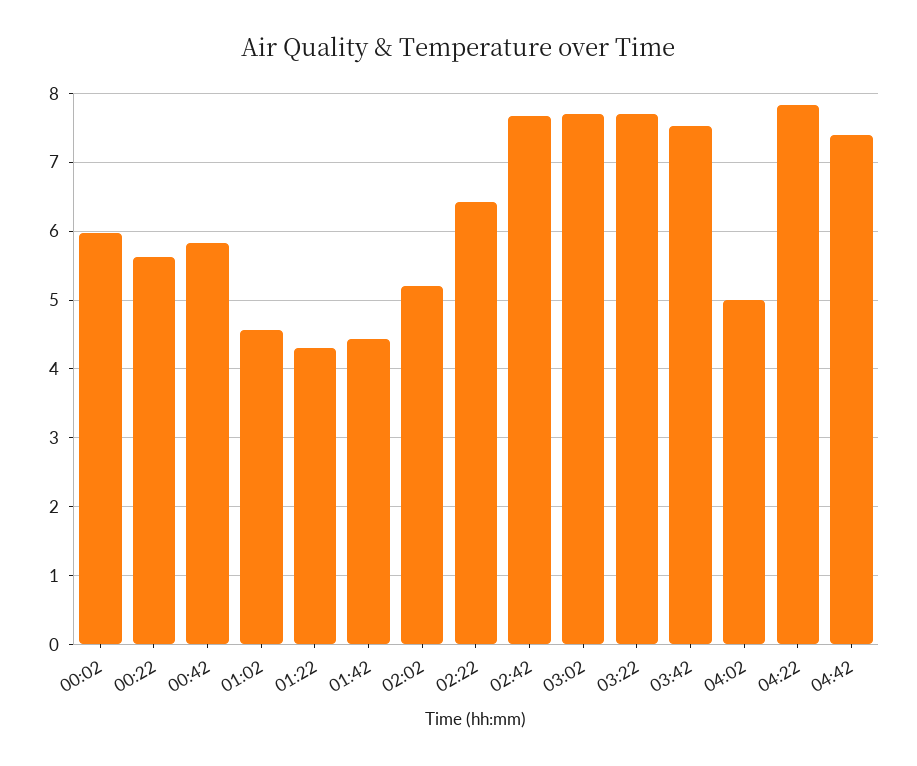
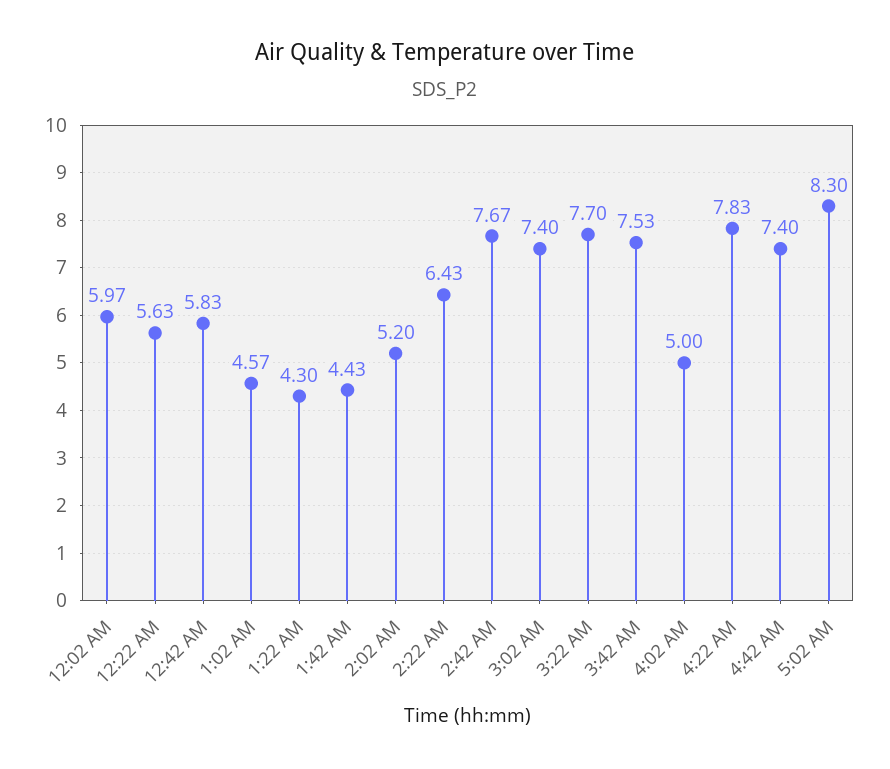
03:02: 7.7 -> 7.4
5:02 AM: none -> 8.3

